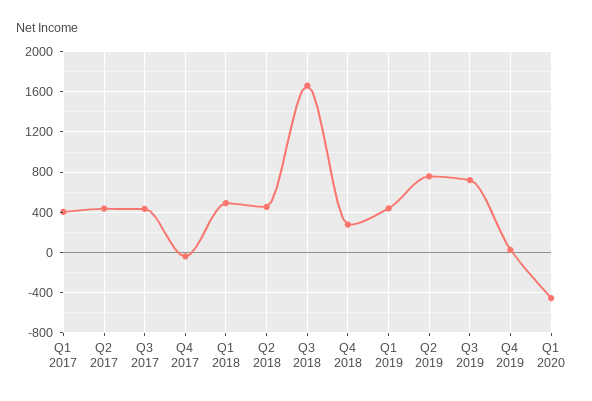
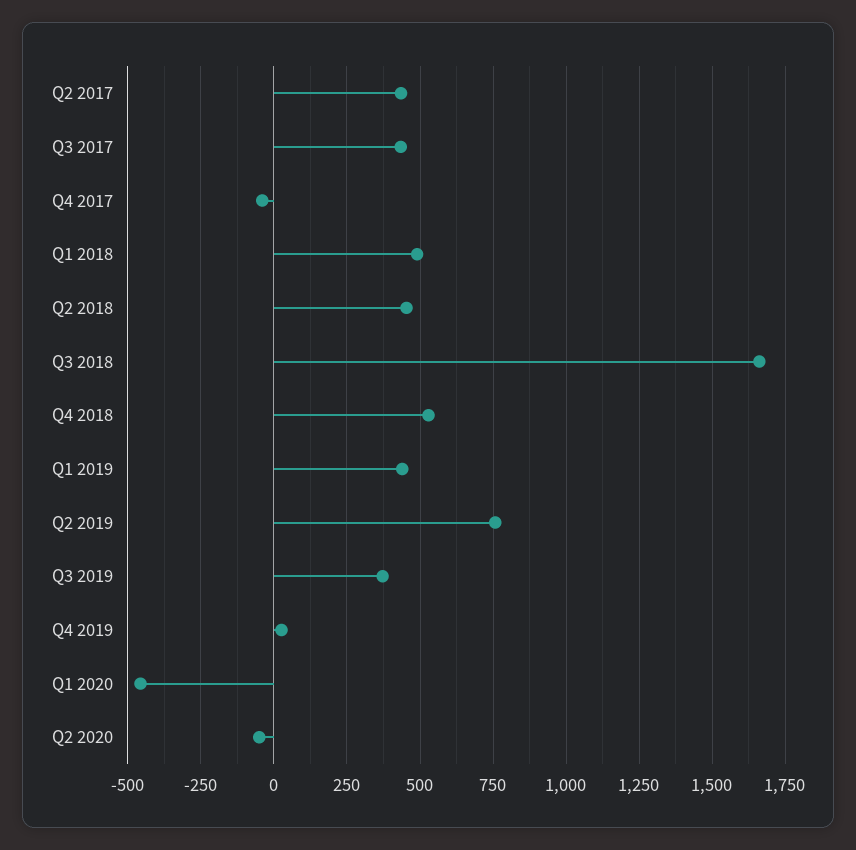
Q1 2017: 400 -> none
Q4 2018: 300 -> 525
Q3 2019: 700 -> 375
Q2 2020: none -> -50

